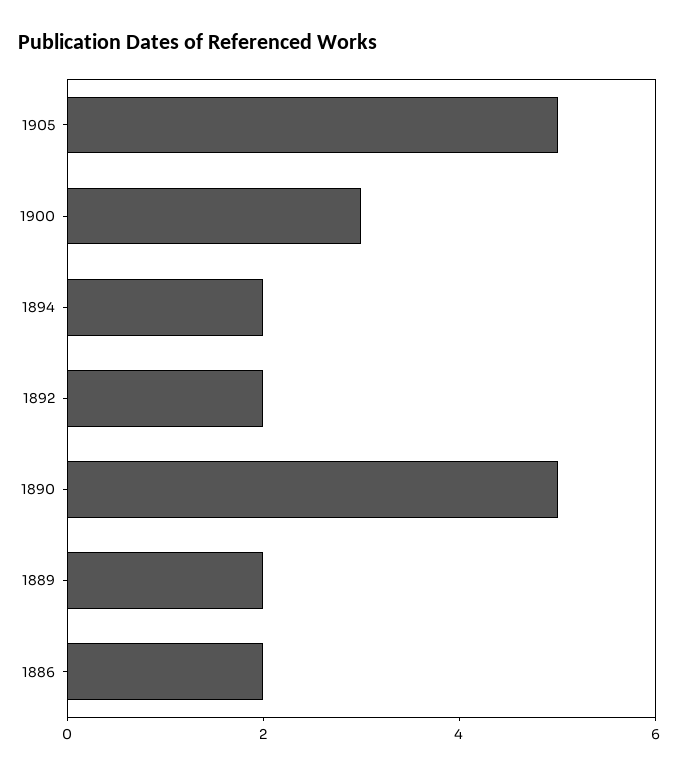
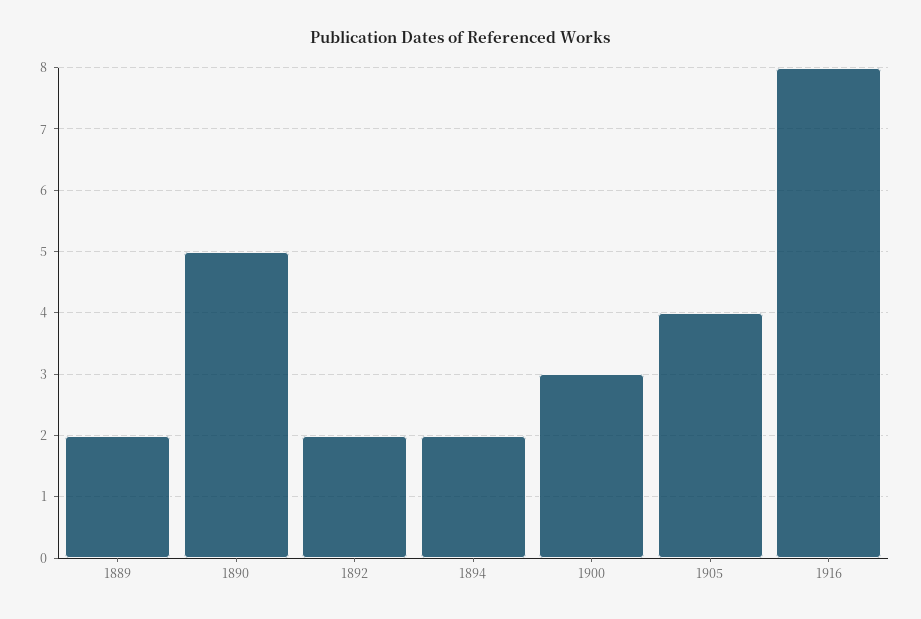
1905: 5 -> 4
1886: 2 -> none
1916: none -> 8

